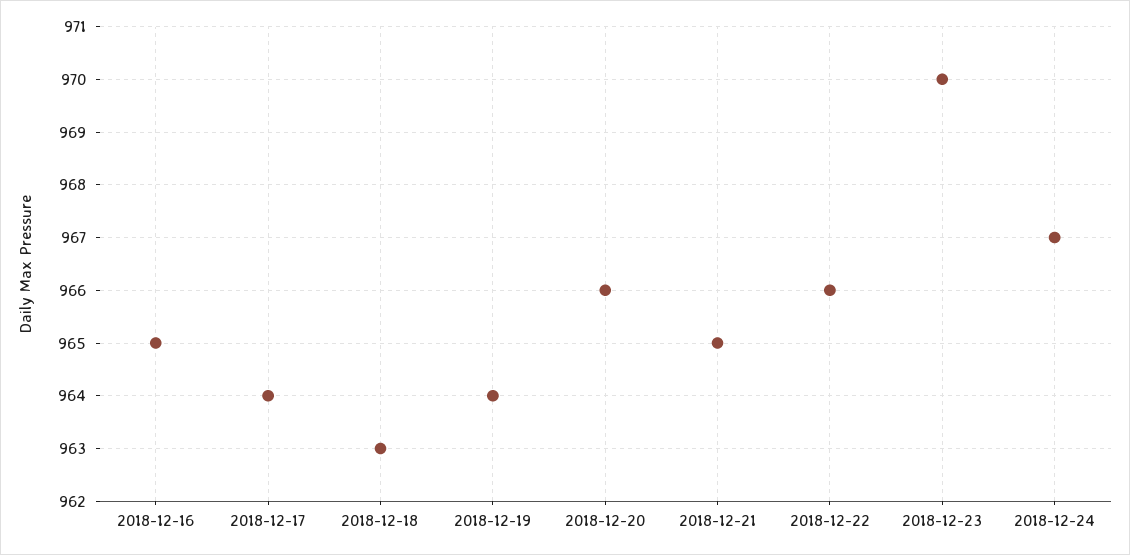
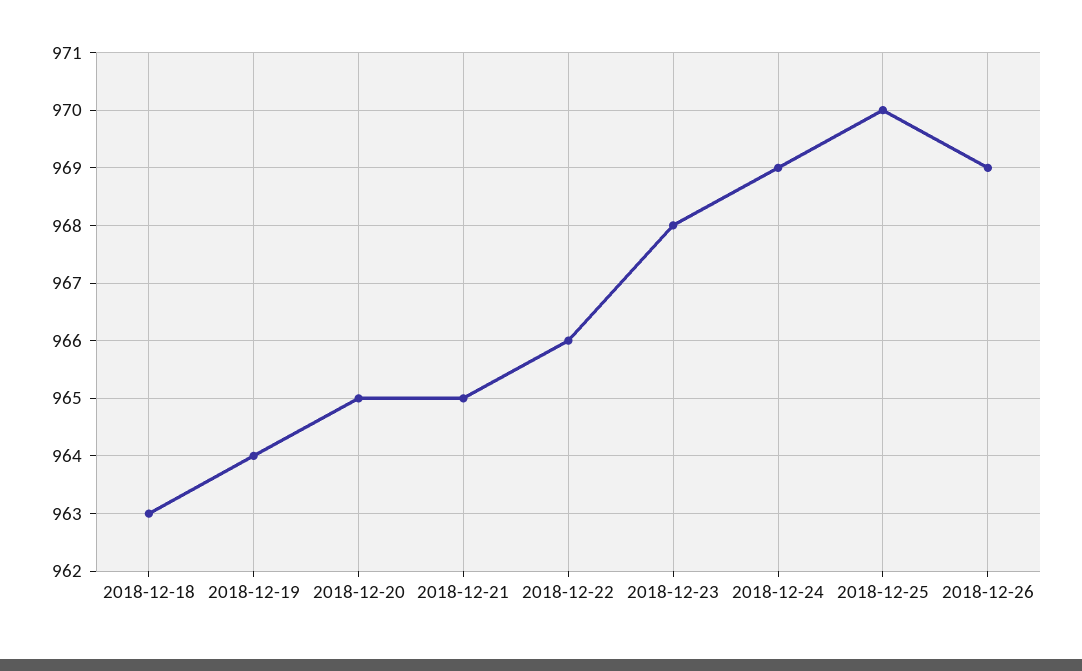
2018-12-16: 965 -> none
2018-12-17: 964 -> none
2018-12-20: 966 -> 965
2018-12-23: 970 -> 968
2018-12-24: 967 -> 969
2018-12-25: none -> 970
2018-12-26: none -> 969

